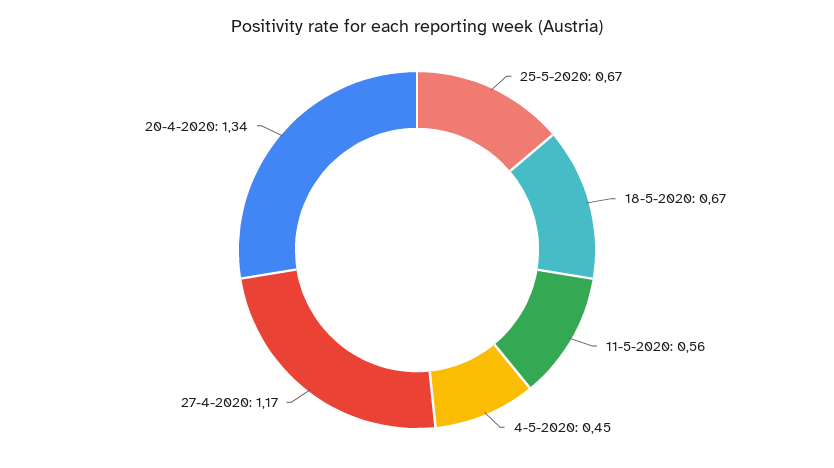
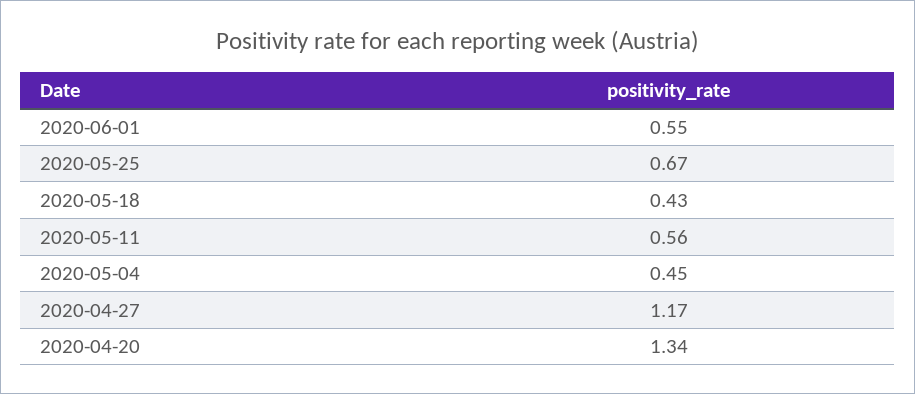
18-5-2020: 0.67 -> 0.43
2020-06-01: none -> 0.55

